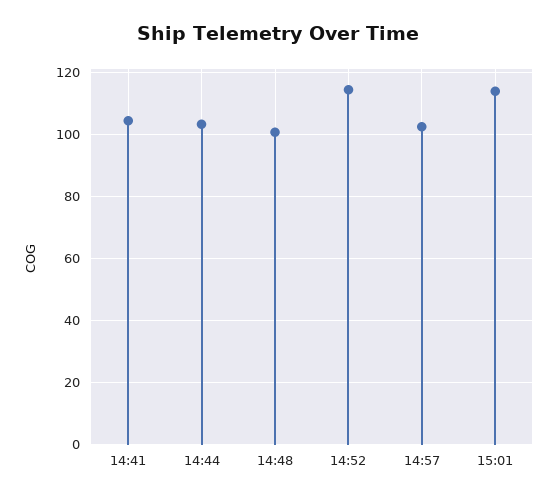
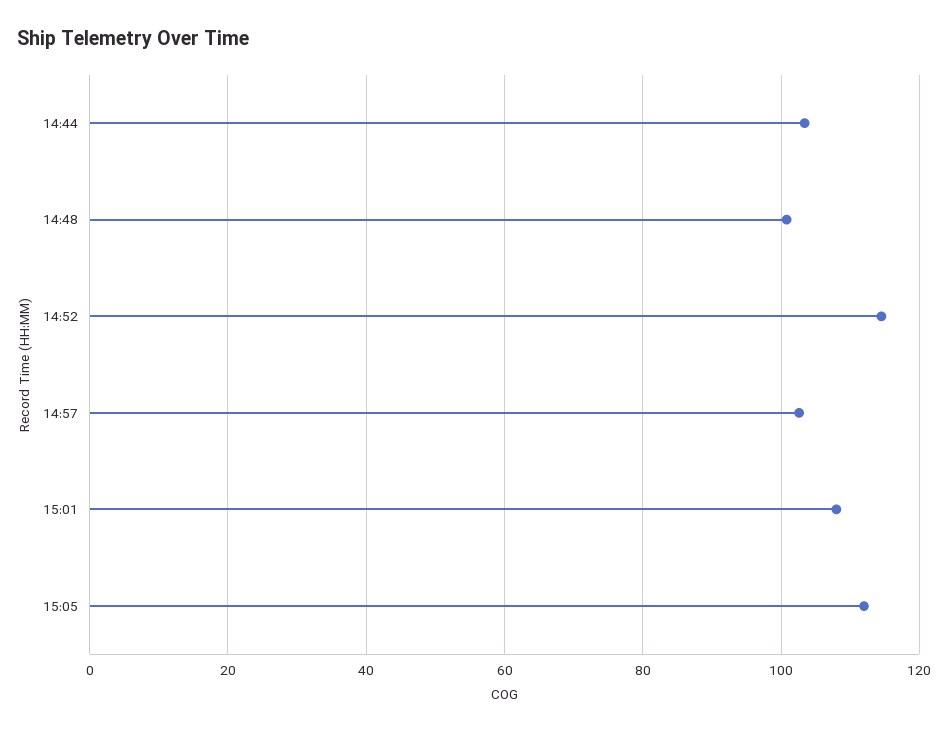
14:41: 104 -> none
15:01: 114 -> 108
15:05: none -> 112

